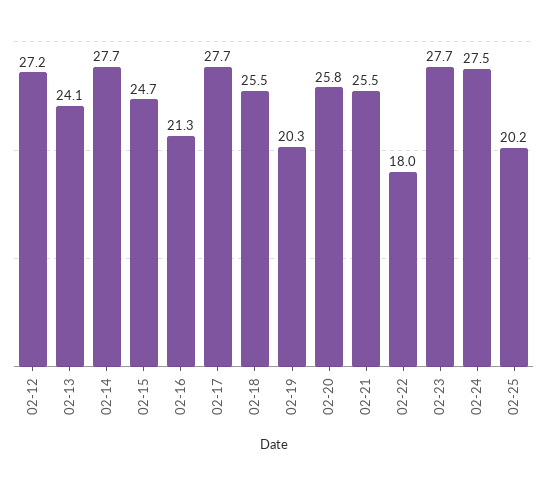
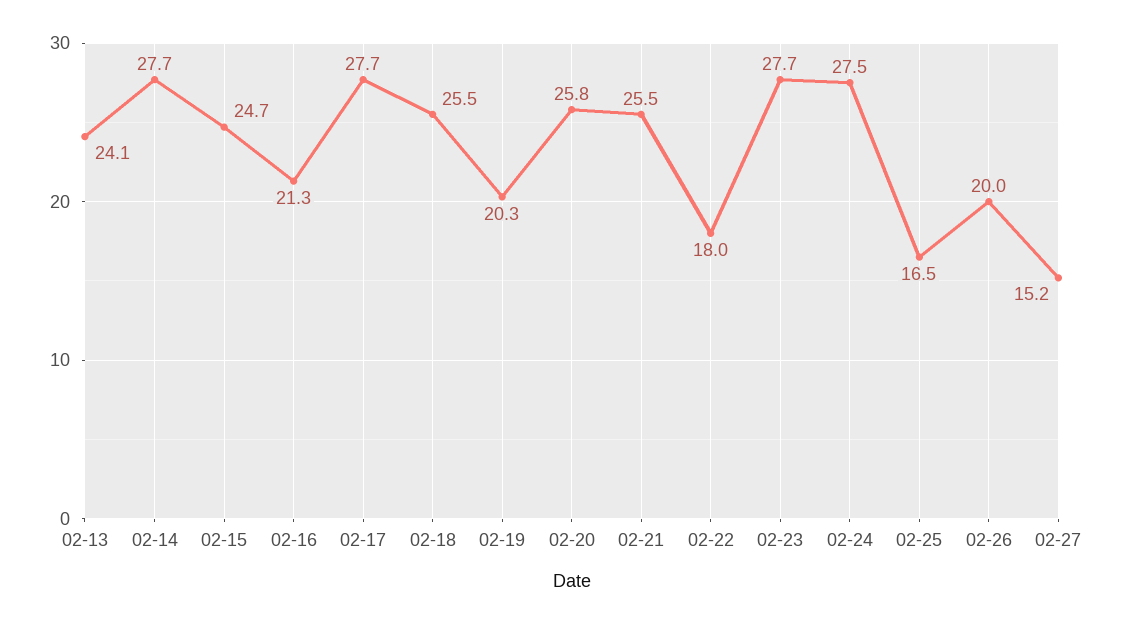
02-12: 27.2 -> none
02-25: 20.2 -> 16.5
02-26: none -> 20
02-27: none -> 15.2

